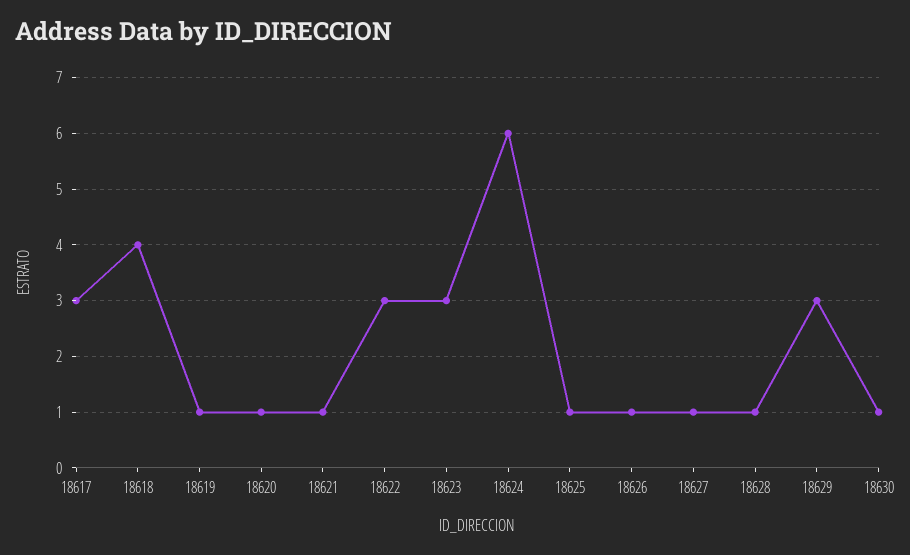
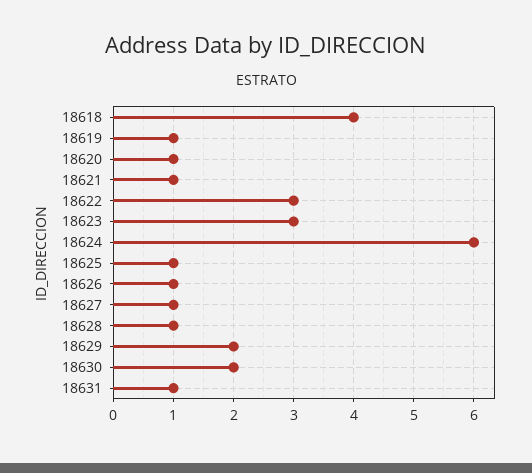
18617: 3 -> none
18629: 3 -> 2
18630: 1 -> 2
18631: none -> 1

